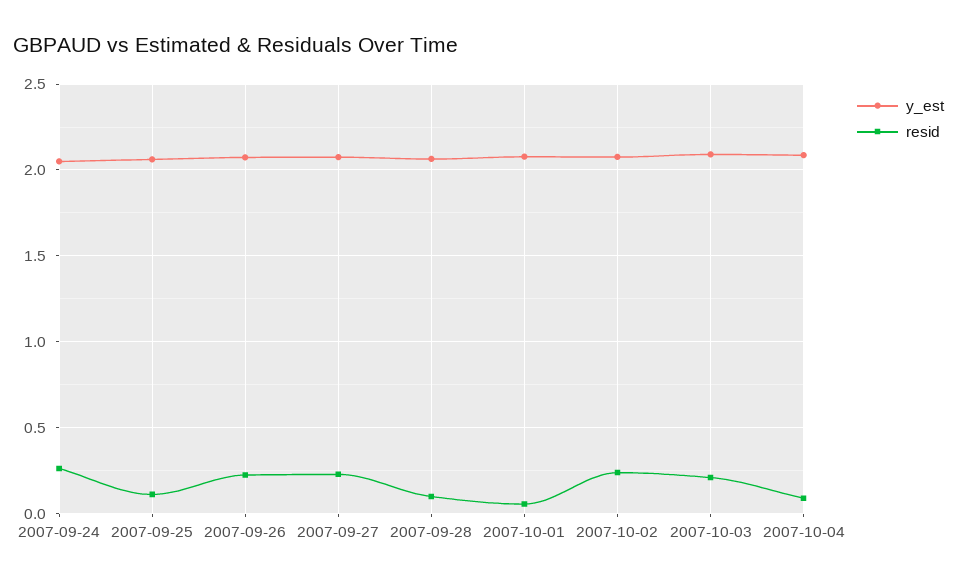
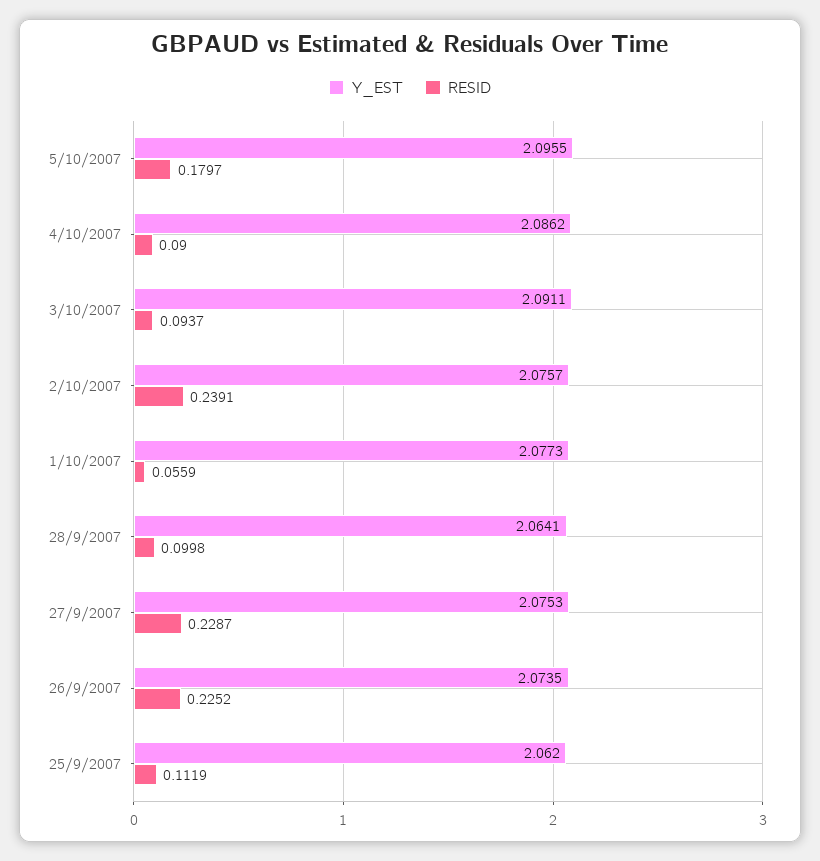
y_est, 2007-09-24: 2.05 -> none
resid, 2007-09-24: 0.25 -> none
resid, 2007-10-03: 0.2 -> 0.0937
y_est, 5/10/2007: none -> 2.0955
resid, 5/10/2007: none -> 0.1797

